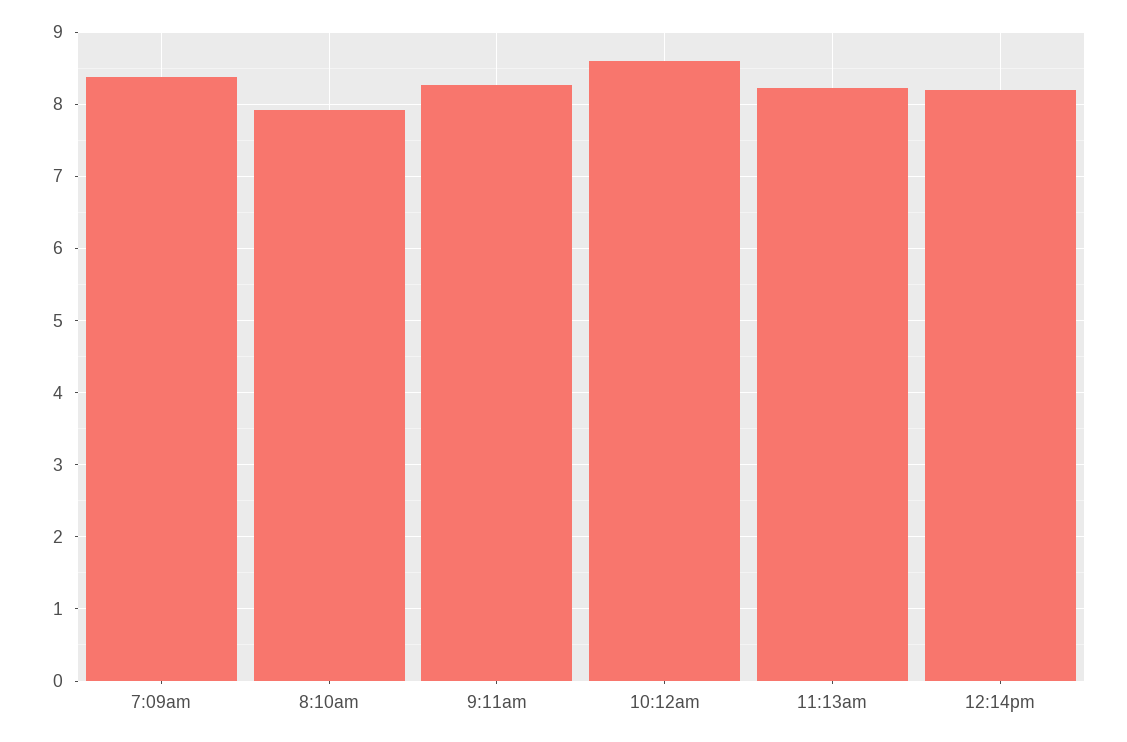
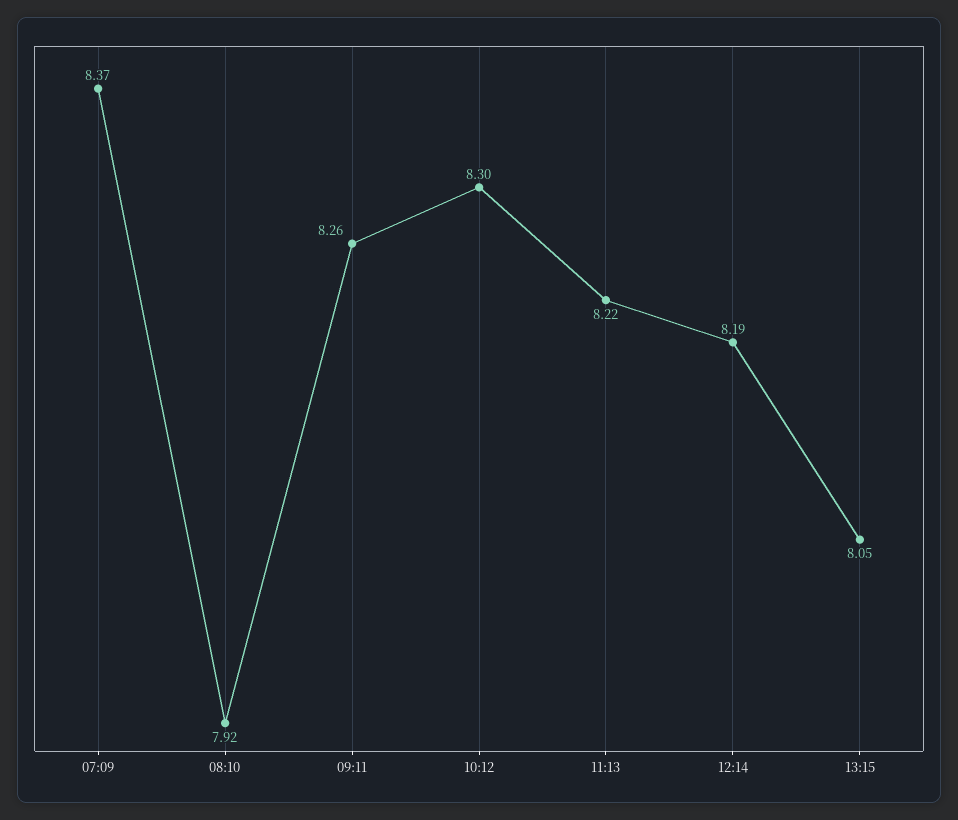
10:12am: 8.6 -> 8.3
13:15: none -> 8.05

